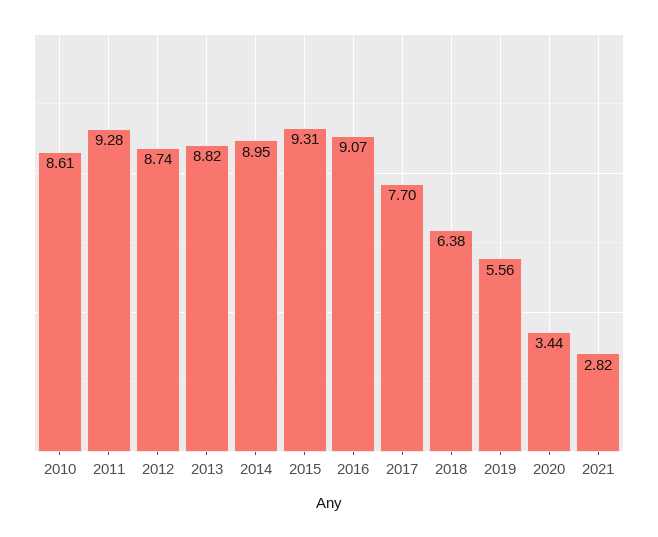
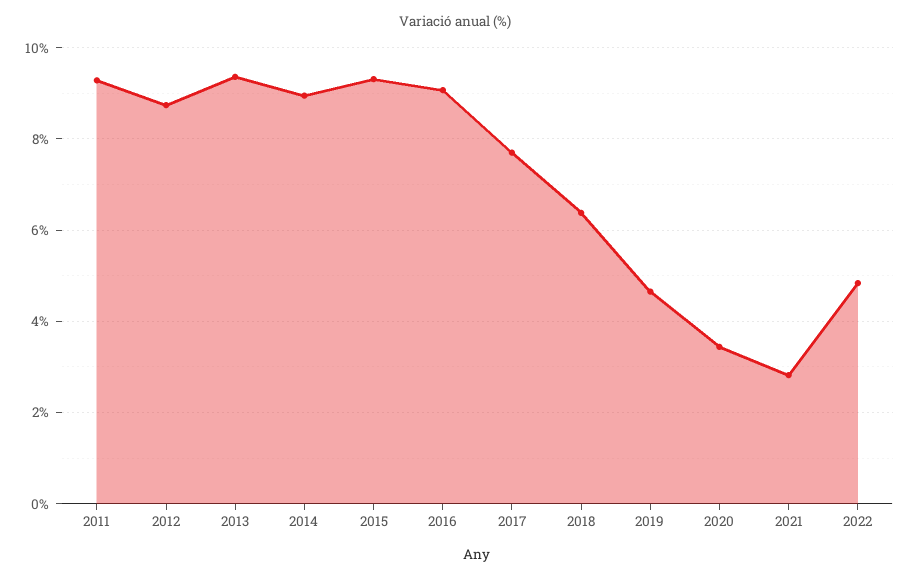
2010: 8.61 -> none
2013: 8.82 -> 9.4
2019: 5.56 -> 4.6
2022: none -> 4.8

